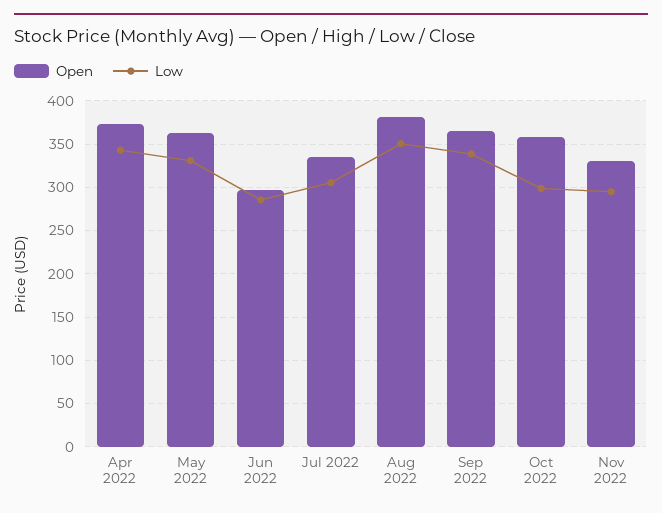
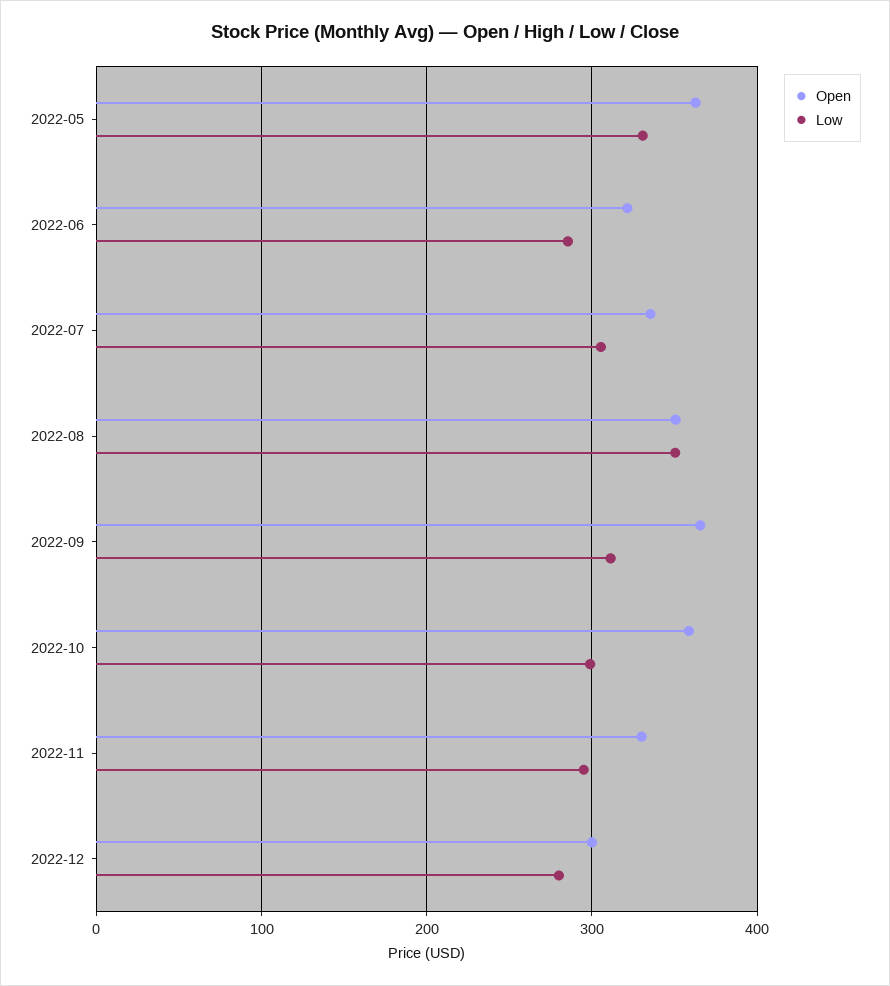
Open, Apr 2022: 370 -> none
Low, Apr 2022: 340 -> none
Open, Jun 2022: 300 -> 320
Open, Aug 2022: 380 -> 350
Low, Sep 2022: 340 -> 310
Open, 2022-12: none -> 300
Low, 2022-12: none -> 280

